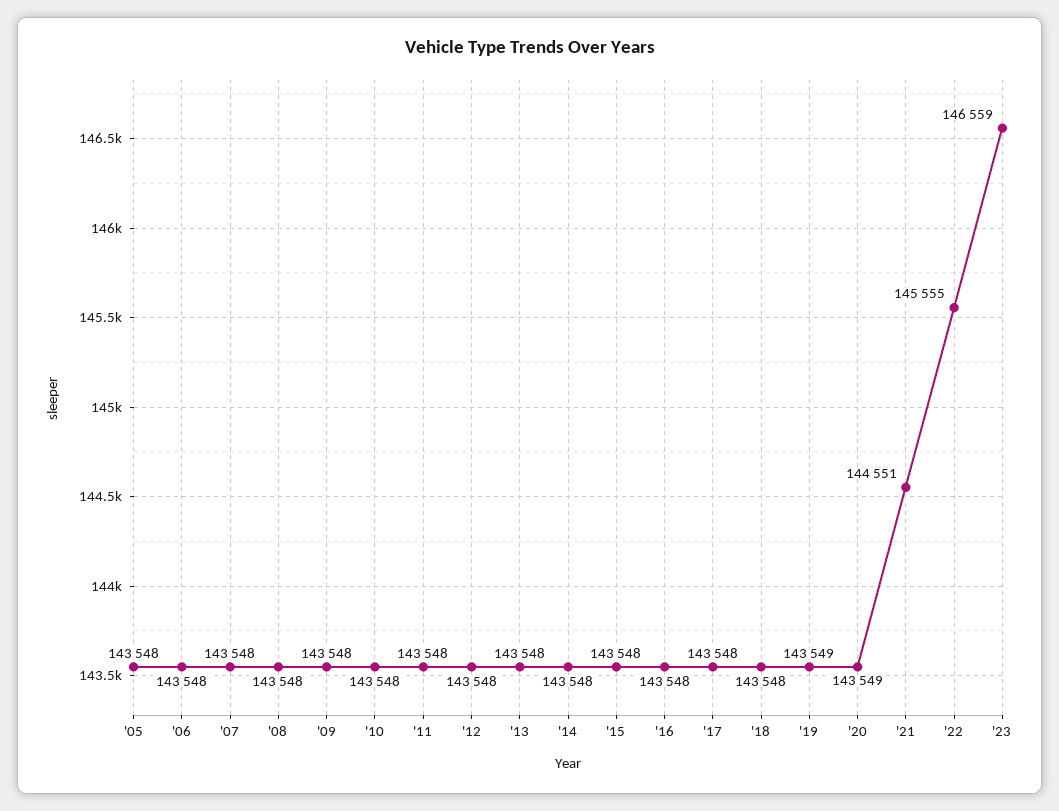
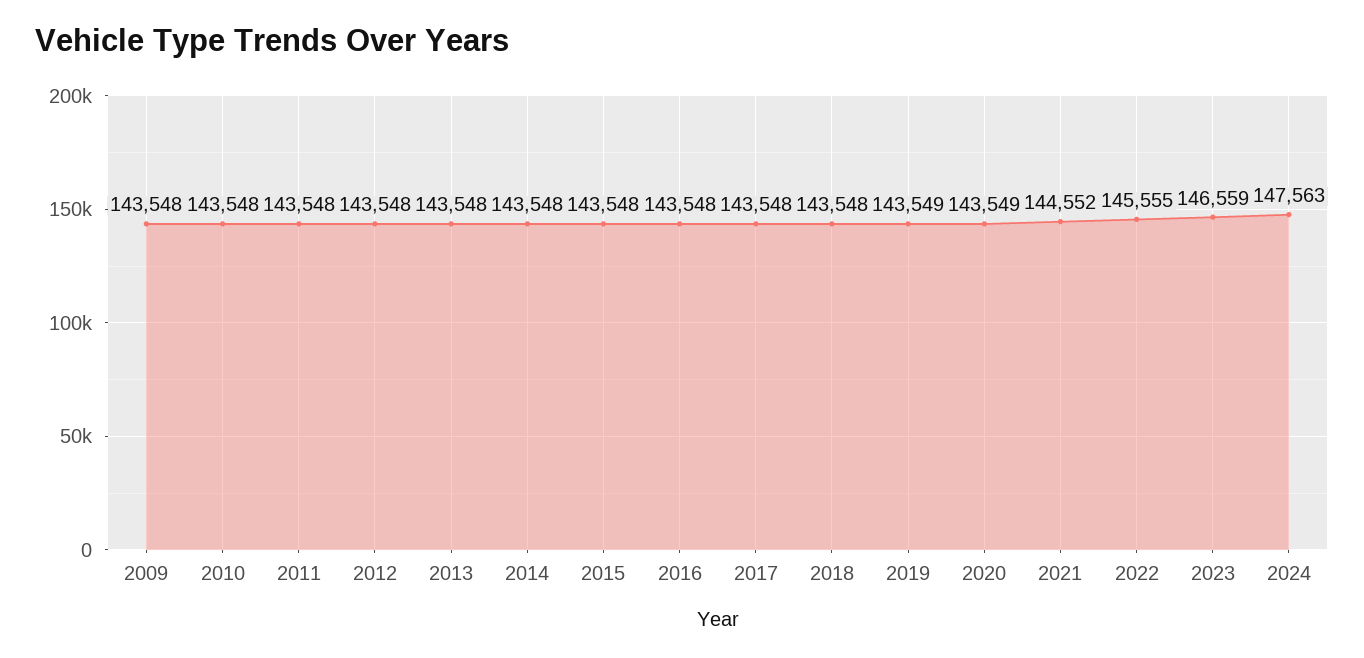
'05: 143548 -> none
'06: 143548 -> none
'07: 143548 -> none
'08: 143548 -> none
'21: 144551 -> 144552
2024: none -> 147563

